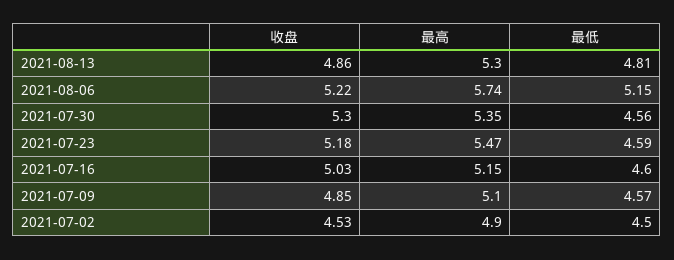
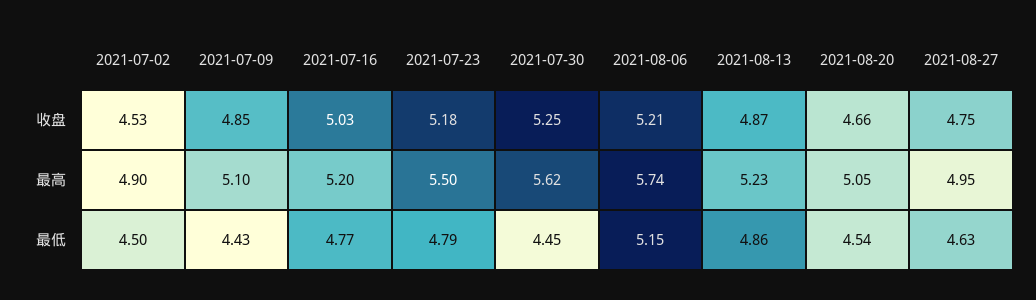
收盘, 2021-08-13: 4.86 -> 4.87
最高, 2021-08-13: 5.3 -> 5.23
最低, 2021-08-13: 4.81 -> 4.86
收盘, 2021-08-06: 5.22 -> 5.21
收盘, 2021-07-30: 5.3 -> 5.25
最高, 2021-07-30: 5.35 -> 5.62
最低, 2021-07-30: 4.56 -> 4.45
最高, 2021-07-23: 5.47 -> 5.5
最低, 2021-07-23: 4.59 -> 4.79
最高, 2021-07-16: 5.15 -> 5.2
最低, 2021-07-16: 4.6 -> 4.77
最低, 2021-07-09: 4.57 -> 4.43
收盘, 2021-08-20: none -> 4.66
收盘, 2021-08-27: none -> 4.75
最高, 2021-08-20: none -> 5.05
最高, 2021-08-27: none -> 4.95
最低, 2021-08-20: none -> 4.54
最低, 2021-08-27: none -> 4.63

